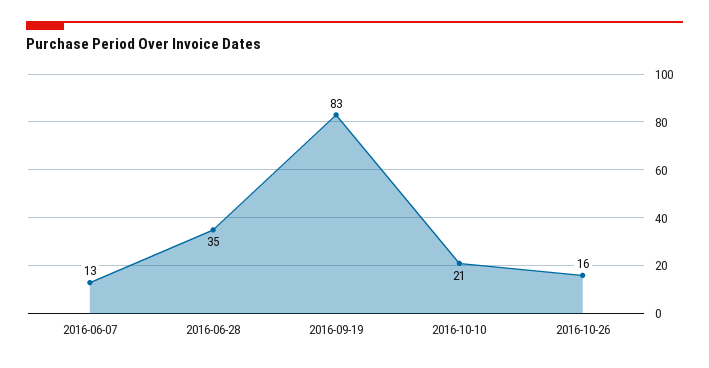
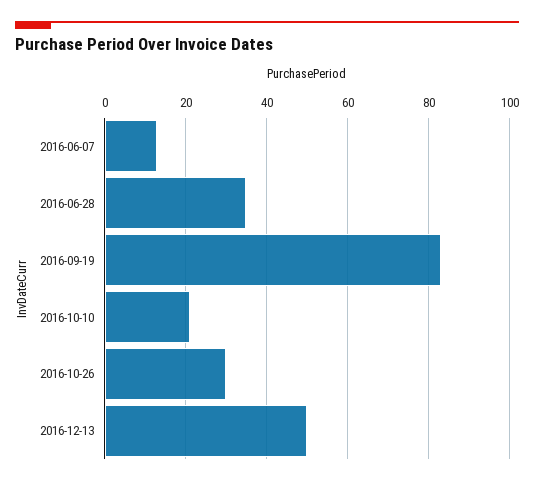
2016-10-26: 16 -> 30
2016-12-13: none -> 50

